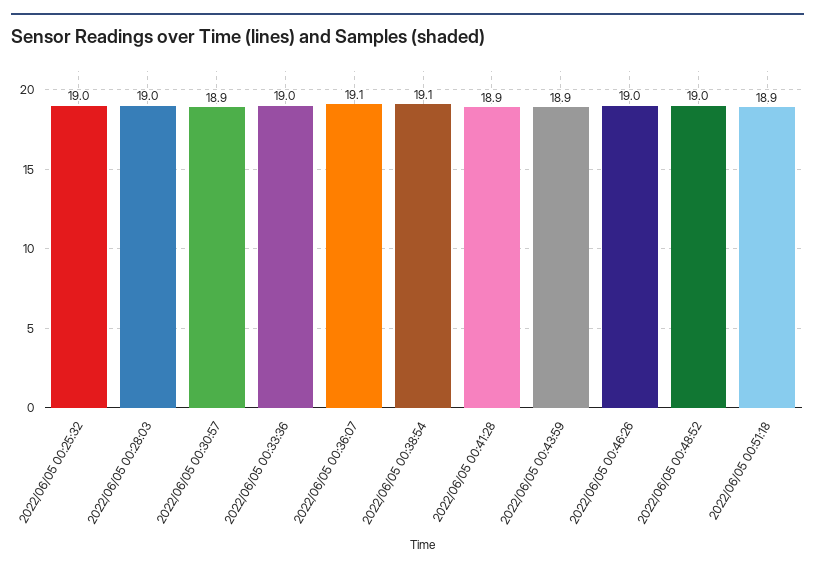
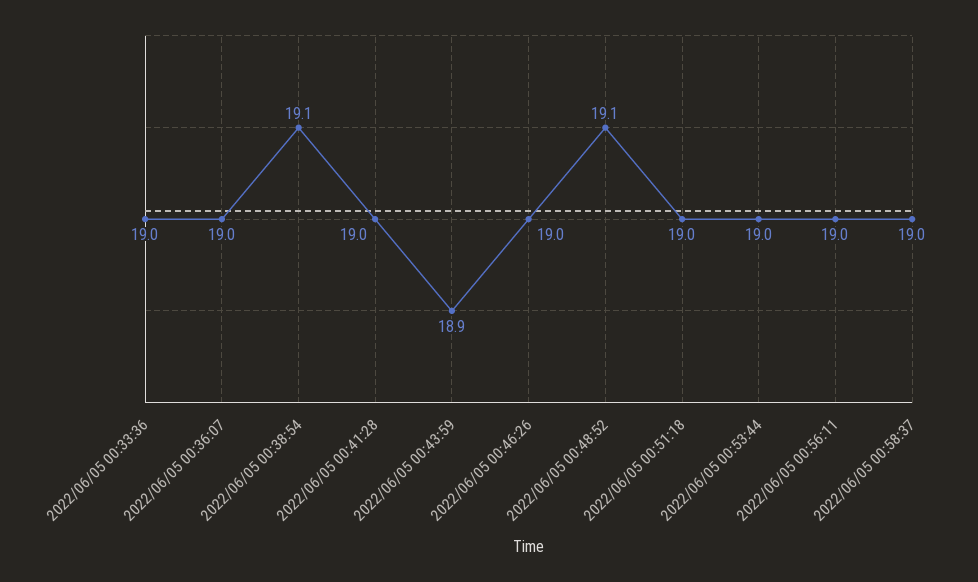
2022/06/05 00:25:32: 19 -> none
2022/06/05 00:28:03: 19 -> none
2022/06/05 00:30:57: 18.9 -> none
2022/06/05 00:36:07: 19.1 -> 19
2022/06/05 00:41:28: 18.9 -> 19
2022/06/05 00:48:52: 19 -> 19.1
2022/06/05 00:51:18: 18.9 -> 19
2022/06/05 00:53:44: none -> 19
2022/06/05 00:56:11: none -> 19
2022/06/05 00:58:37: none -> 19

